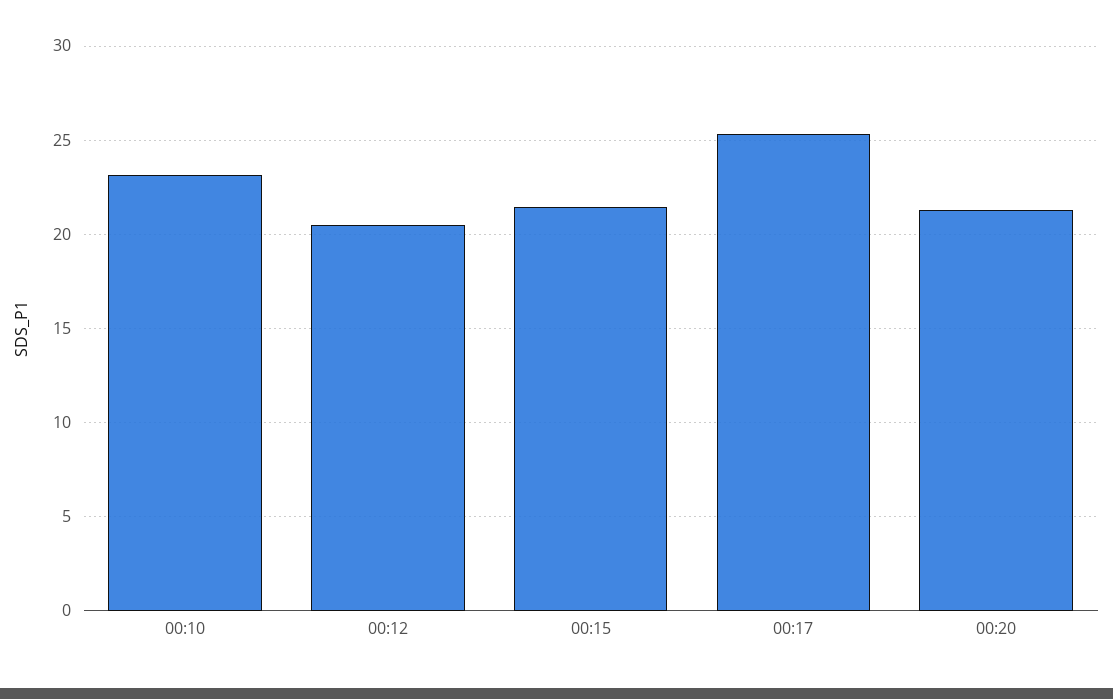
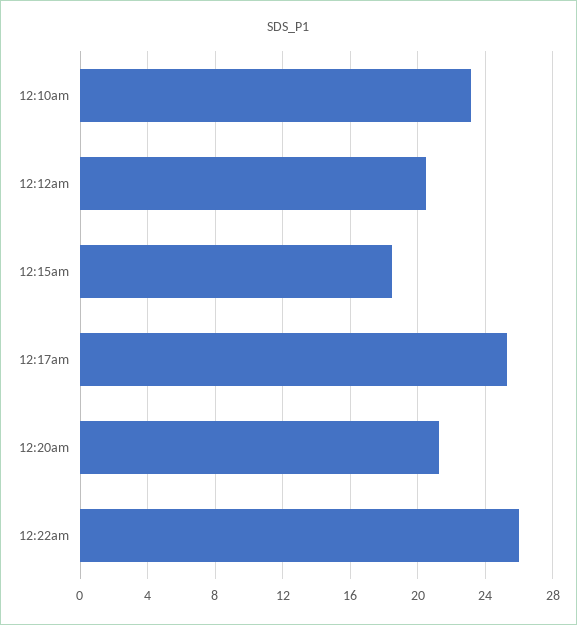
00:15: 21.5 -> 18.5
12:22am: none -> 26

